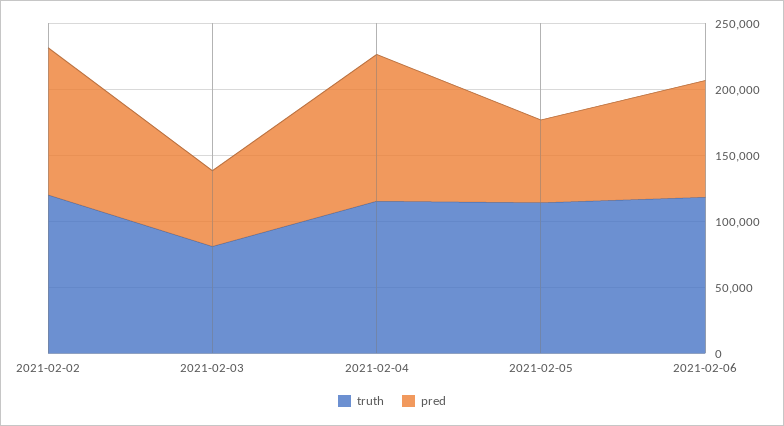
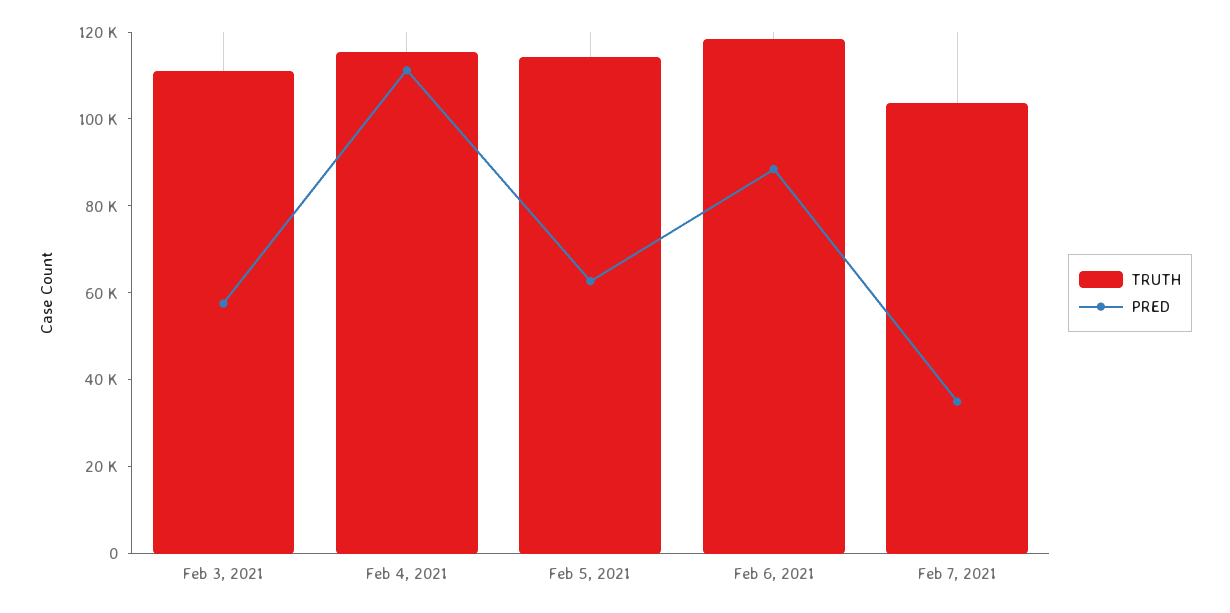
truth, 2021-02-02: 120000 -> none
pred, 2021-02-02: 110000 -> none
truth, 2021-02-03: 80000 -> 110000
truth, Feb 7, 2021: none -> 105000
pred, Feb 7, 2021: none -> 35000

